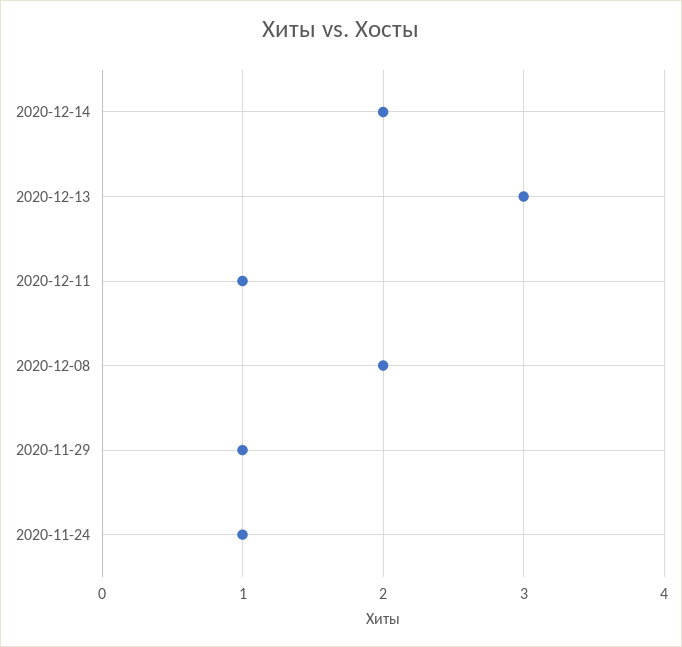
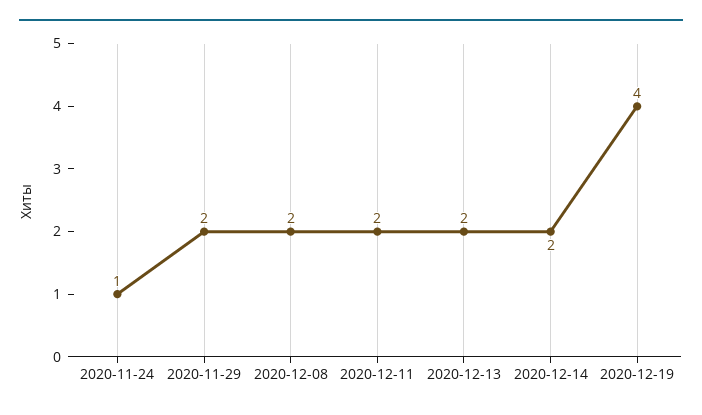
2020-12-13: 3 -> 2
2020-12-11: 1 -> 2
2020-11-29: 1 -> 2
2020-12-19: none -> 4

